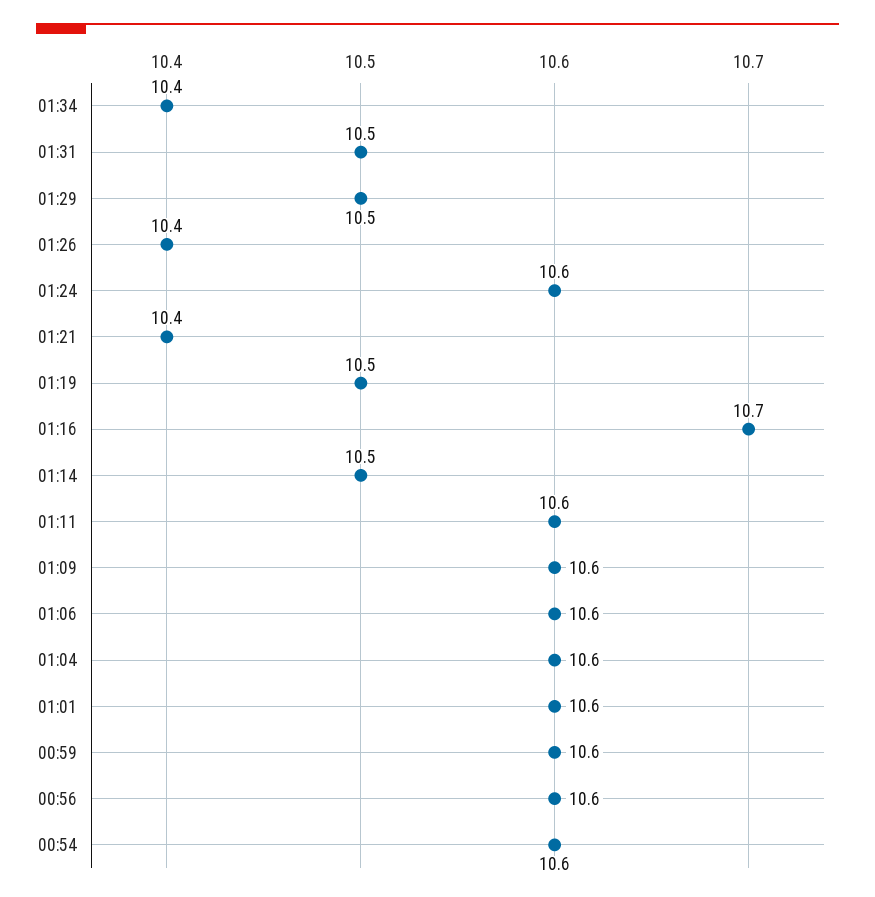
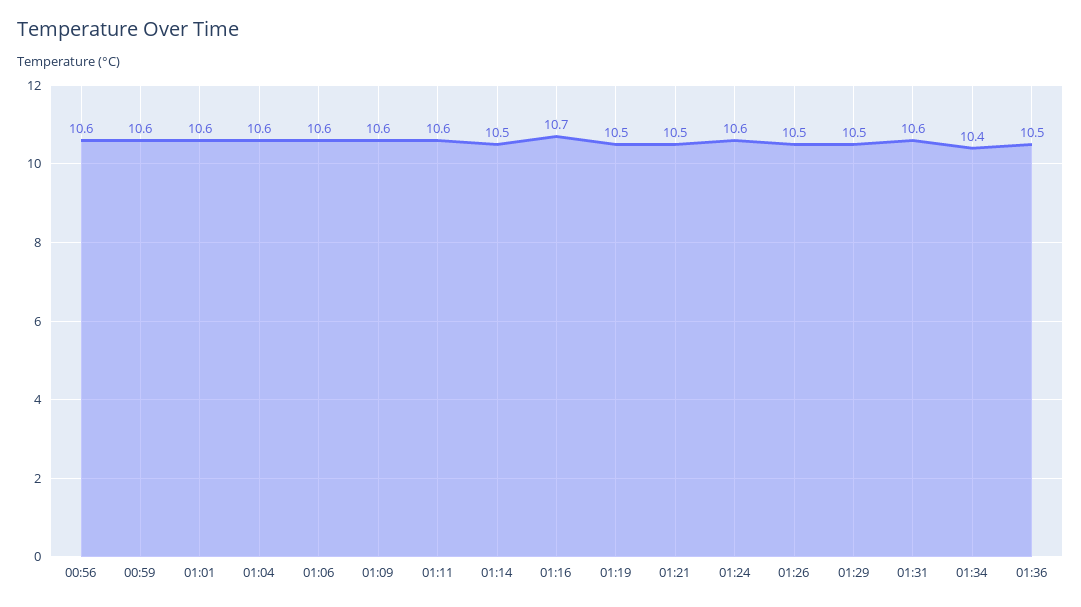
01:31: 10.5 -> 10.6
01:26: 10.4 -> 10.5
01:21: 10.4 -> 10.5
00:54: 10.6 -> none
01:36: none -> 10.5

